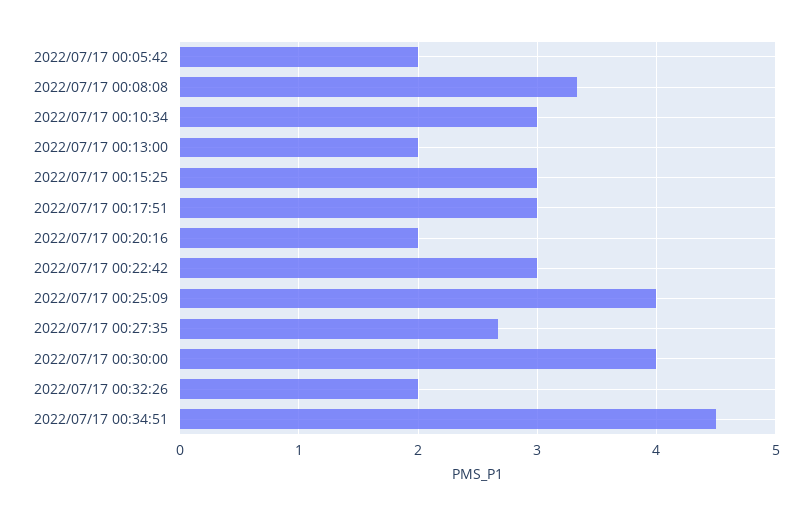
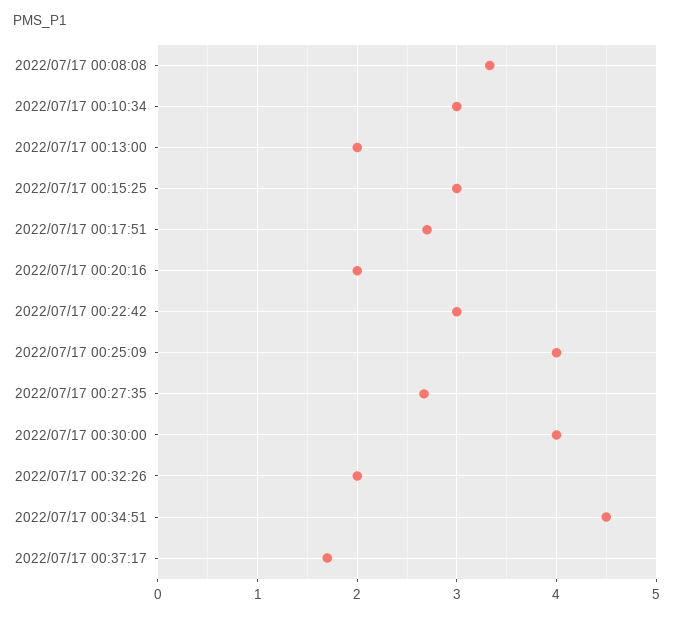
2022/07/17 00:05:42: 2 -> none
2022/07/17 00:17:51: 3 -> 2.7
2022/07/17 00:37:17: none -> 1.7

